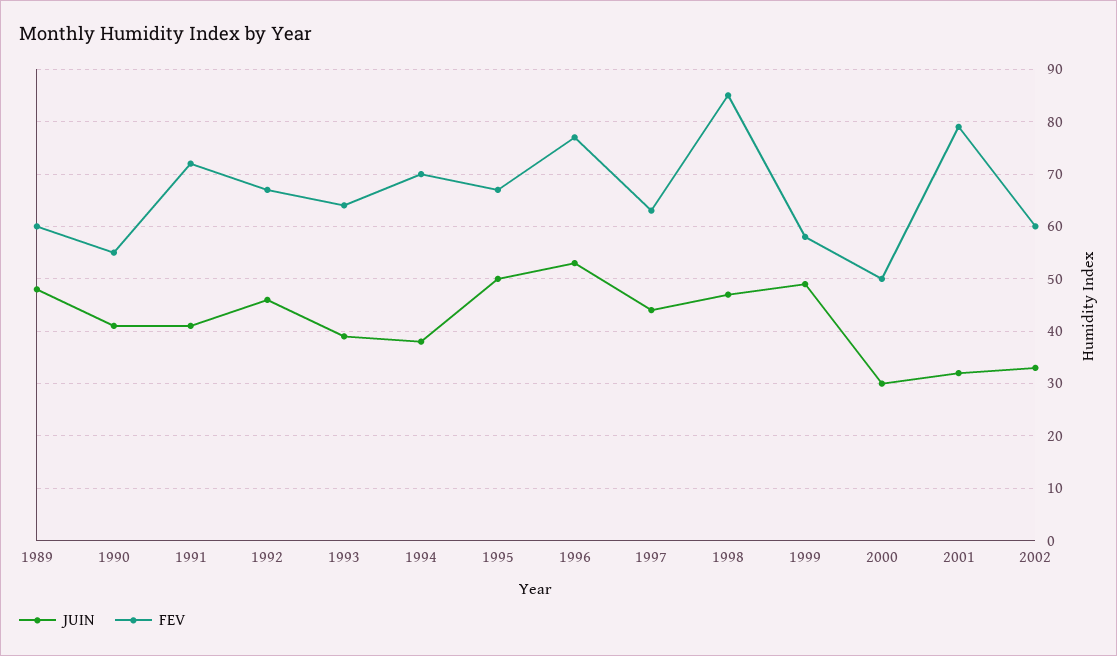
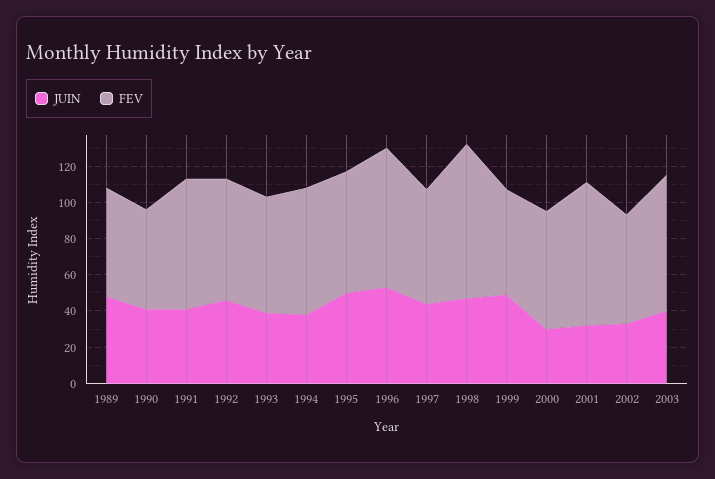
FEV, 2000: 50 -> 65
JUIN, 2003: none -> 40
FEV, 2003: none -> 75

